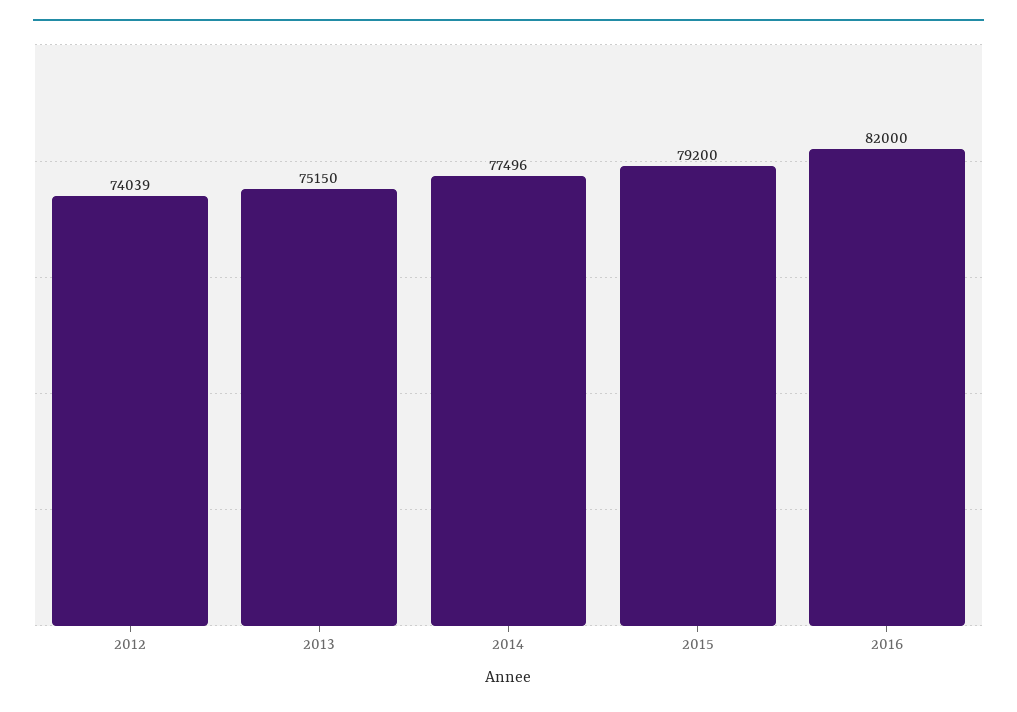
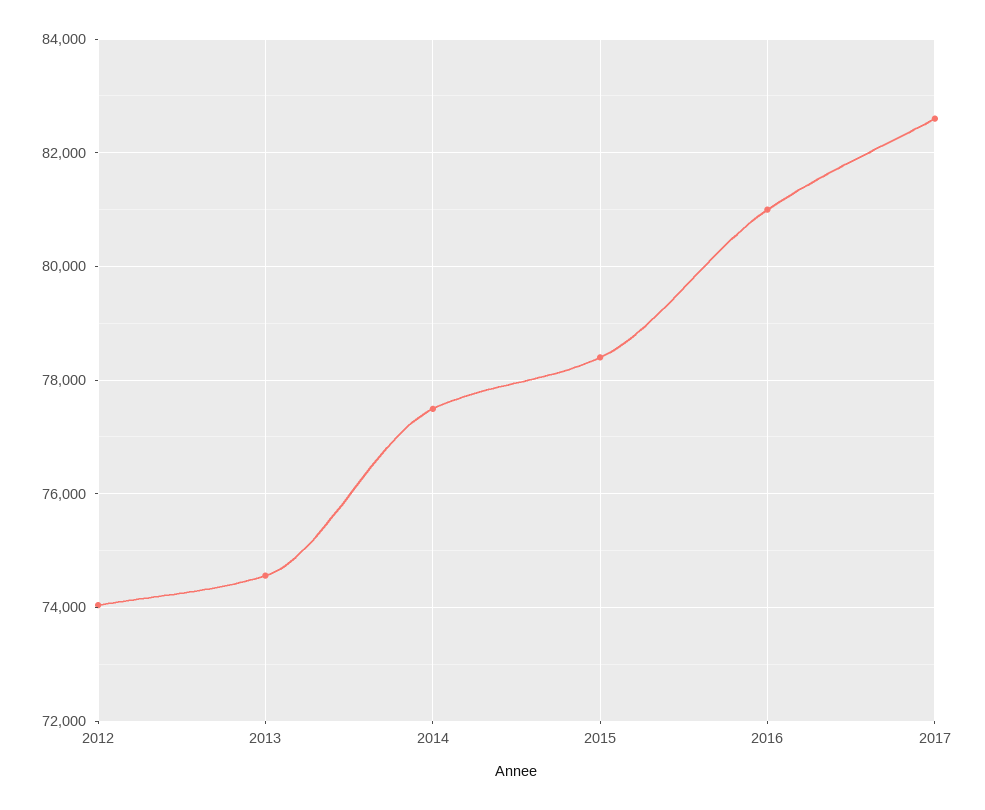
2013: 75150 -> 74600
2015: 79200 -> 78400
2016: 82000 -> 81000
2017: none -> 82600

